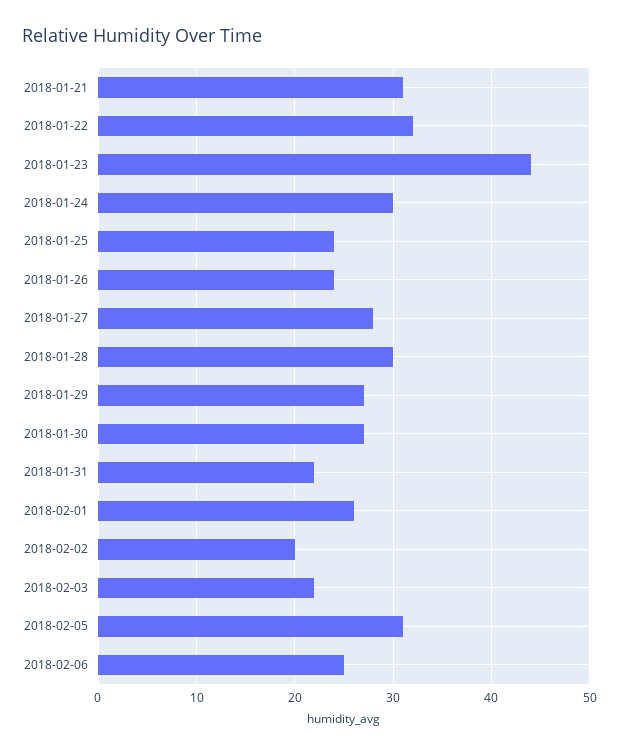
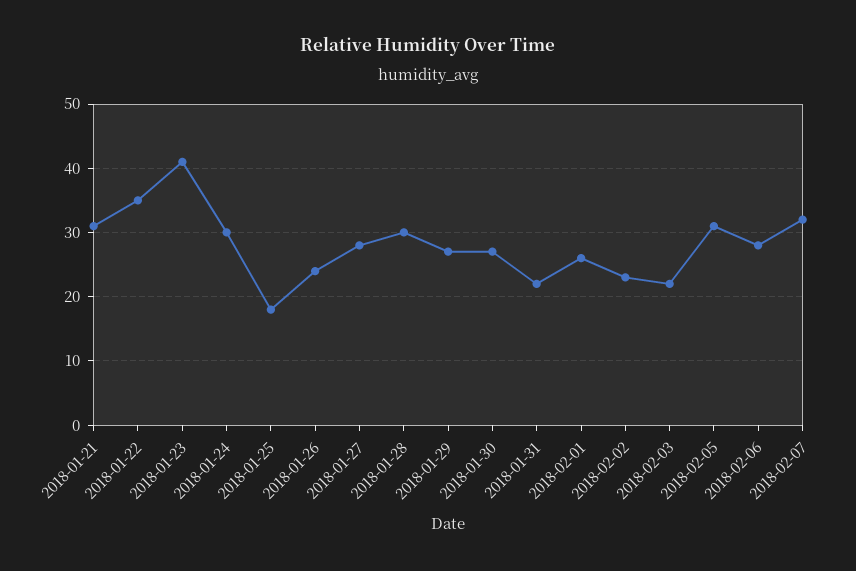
2018-01-22: 32 -> 35
2018-01-23: 44 -> 41
2018-01-25: 24 -> 18
2018-02-02: 20 -> 23
2018-02-06: 25 -> 28
2018-02-07: none -> 32

